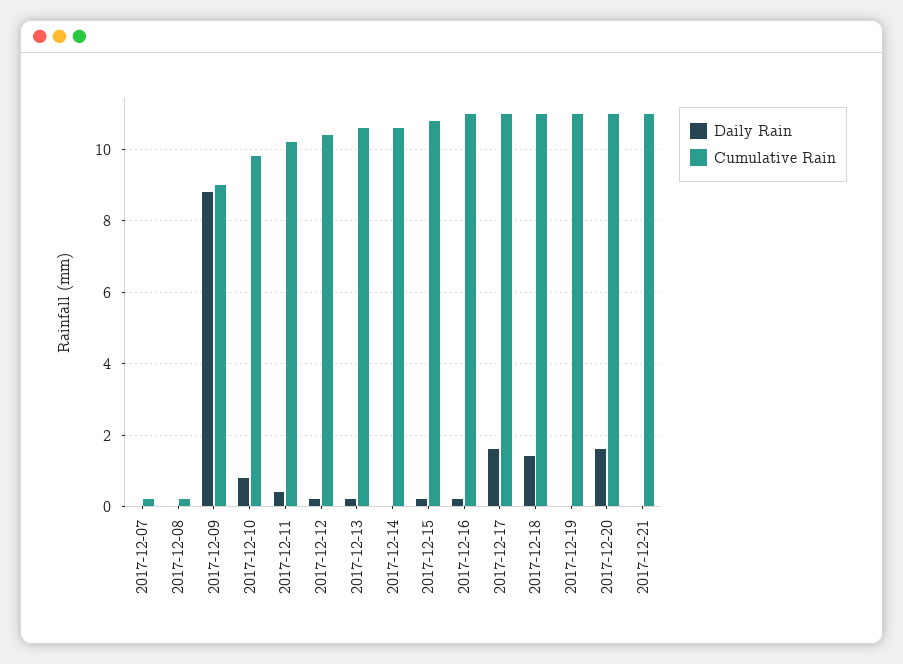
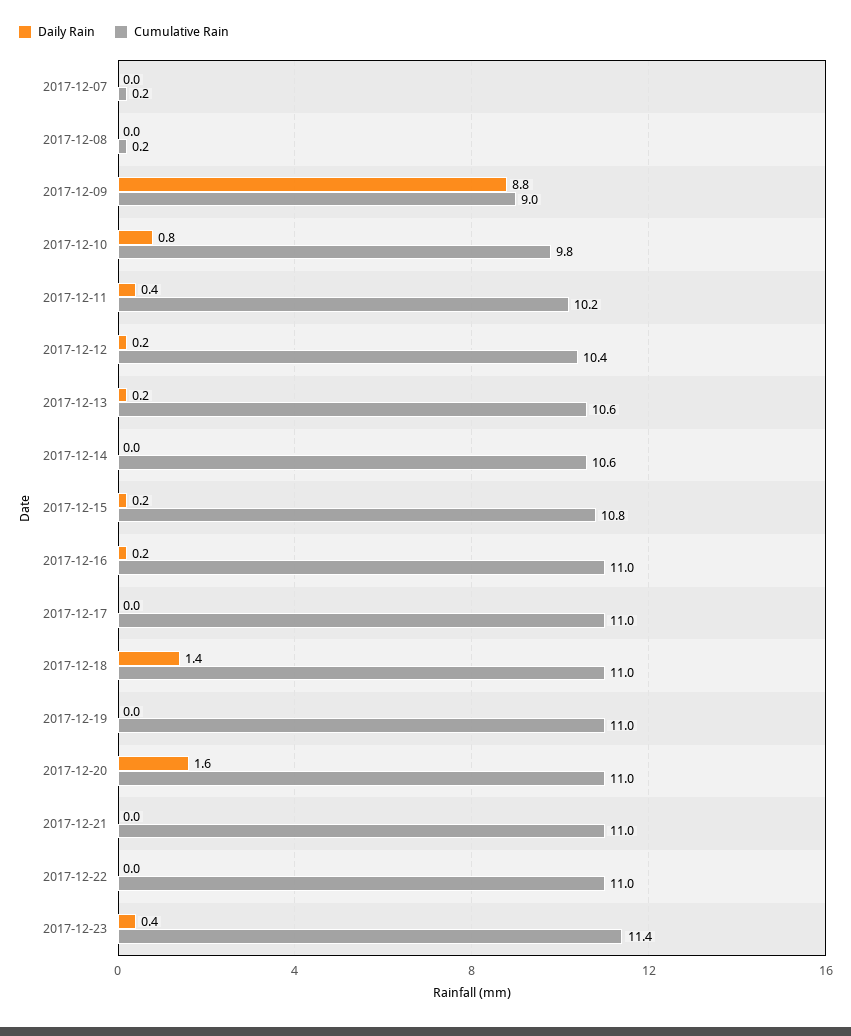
Daily Rain, 2017-12-17: 1.5 -> 0
Daily Rain, 2017-12-22: none -> 0
Cumulative Rain, 2017-12-22: none -> 11
Daily Rain, 2017-12-23: none -> 0.4
Cumulative Rain, 2017-12-23: none -> 11.4

